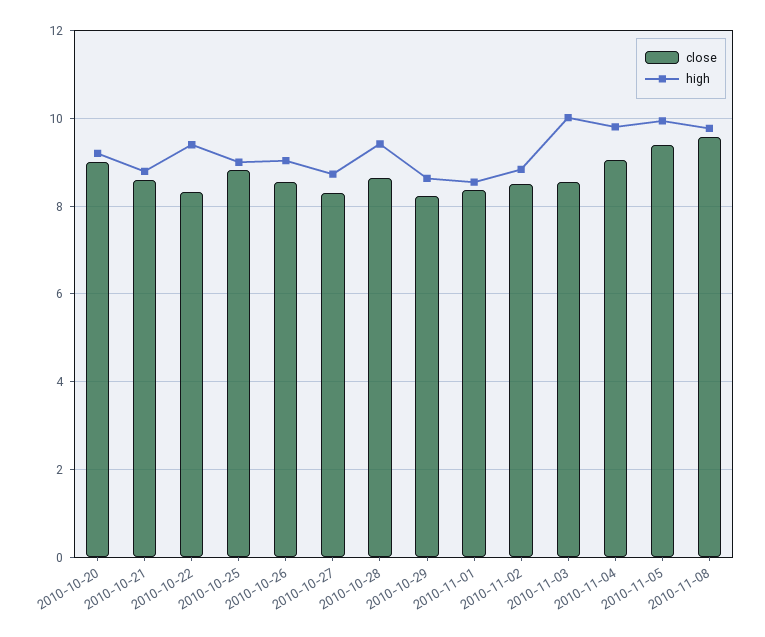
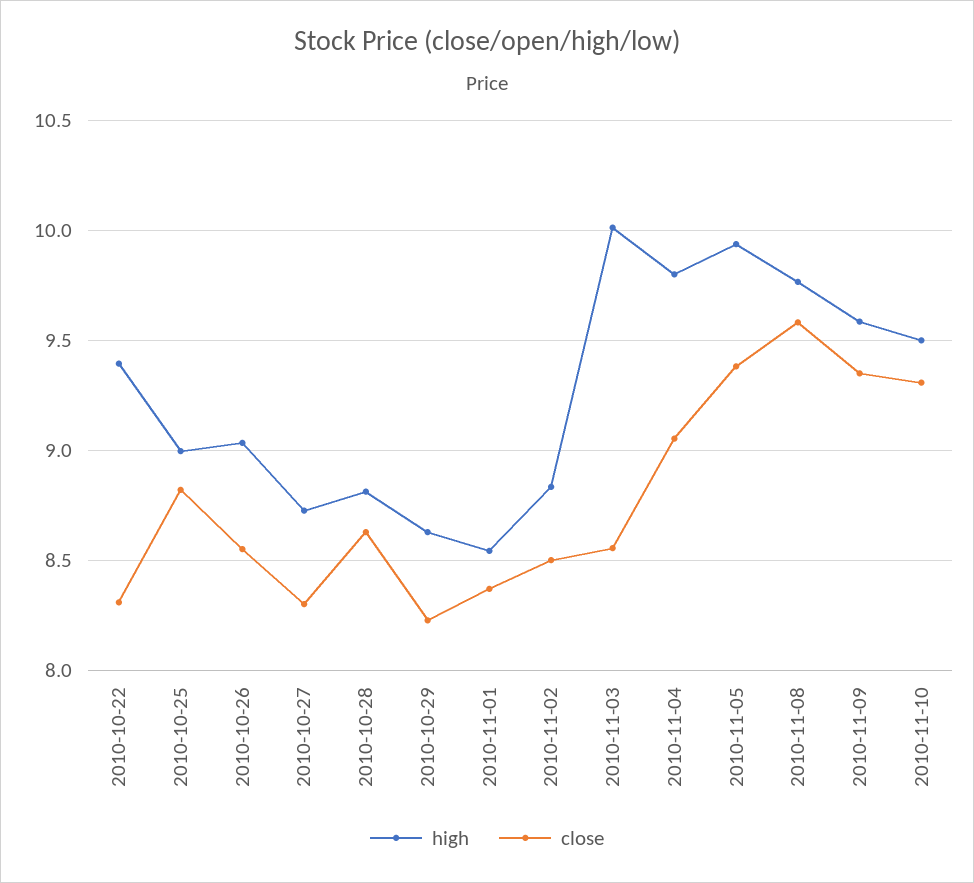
close, 2010-10-20: 9 -> none
high, 2010-10-20: 9.2 -> none
close, 2010-10-21: 8.6 -> none
high, 2010-10-21: 8.8 -> none
high, 2010-10-28: 9.4 -> 8.8
high, 2010-11-09: none -> 9.6
close, 2010-11-09: none -> 9.35
high, 2010-11-10: none -> 9.5
close, 2010-11-10: none -> 9.3

